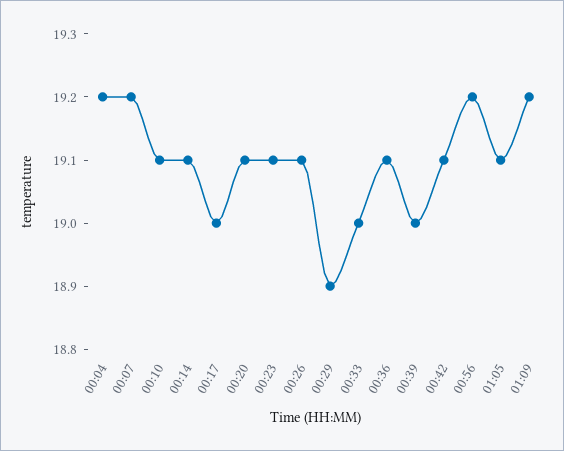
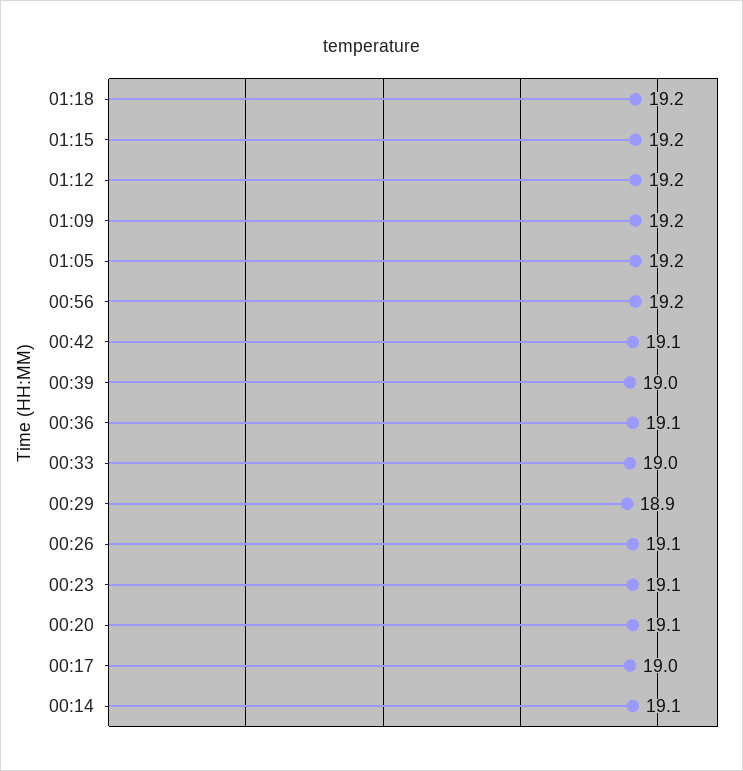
00:04: 19.2 -> none
00:07: 19.2 -> none
00:10: 19.1 -> none
01:05: 19.1 -> 19.2
01:18: none -> 19.2
01:15: none -> 19.2
01:12: none -> 19.2

